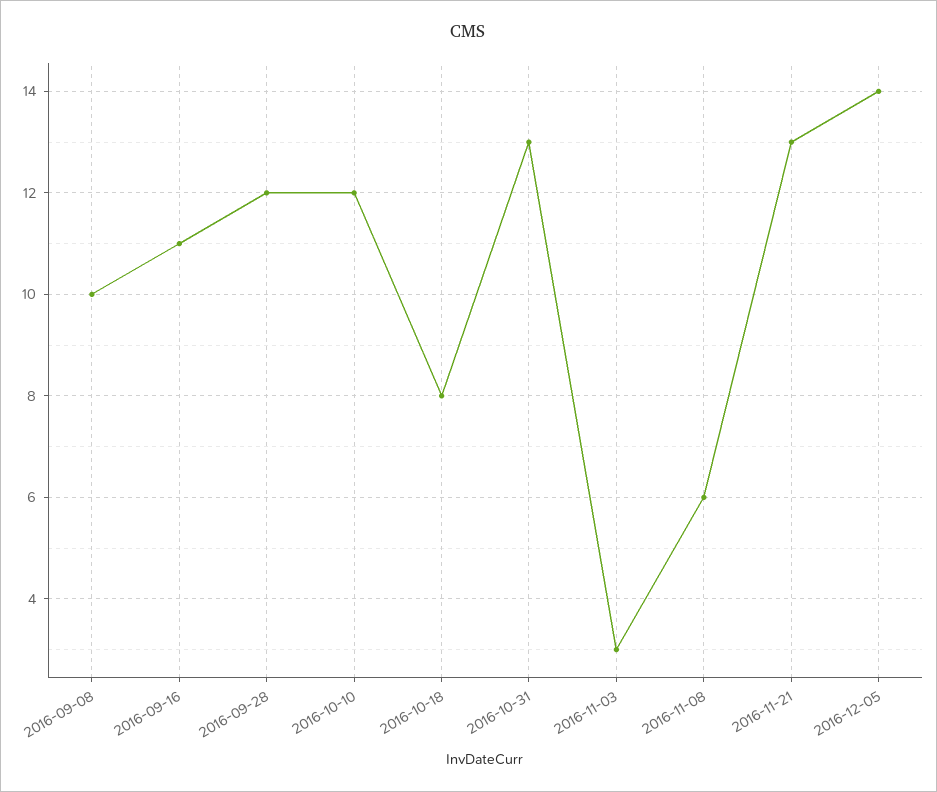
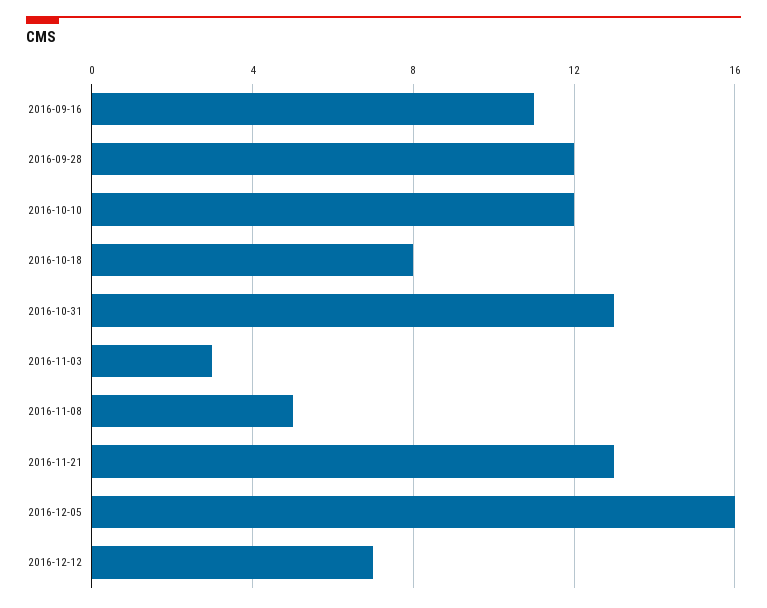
2016-09-08: 10 -> none
2016-11-08: 6 -> 5
2016-12-05: 14 -> 16
2016-12-12: none -> 7

